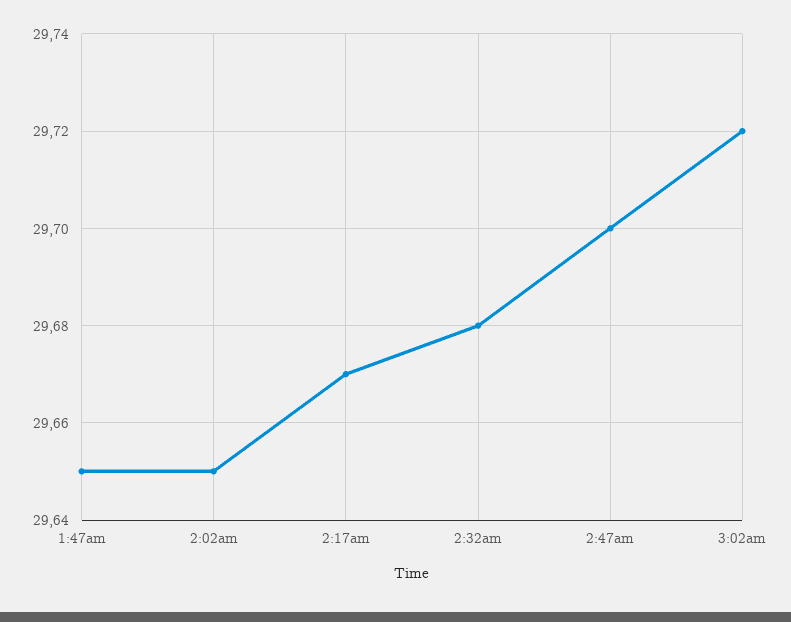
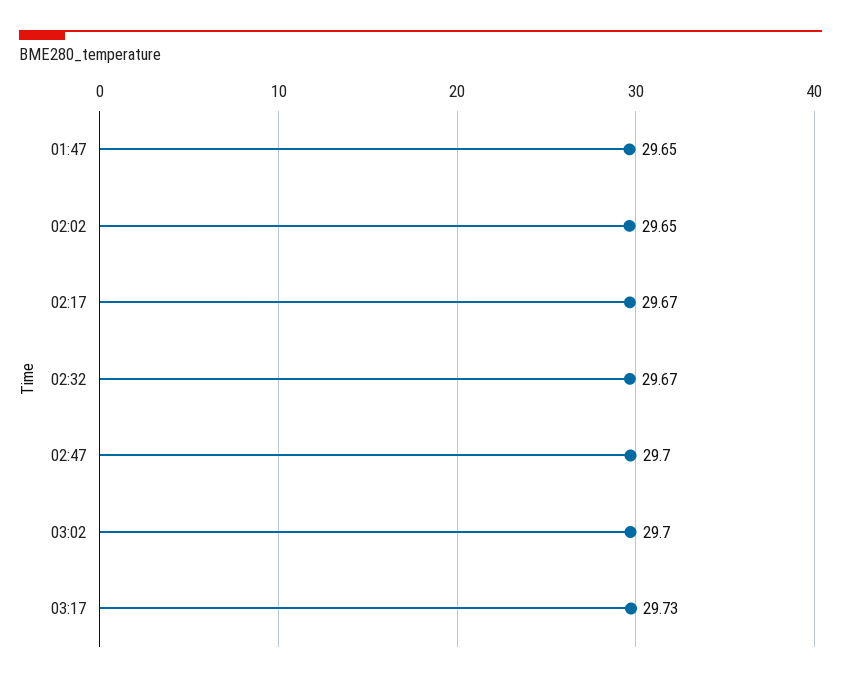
2:32am: 29.68 -> 29.67
3:02am: 29.72 -> 29.7
03:17: none -> 29.73

